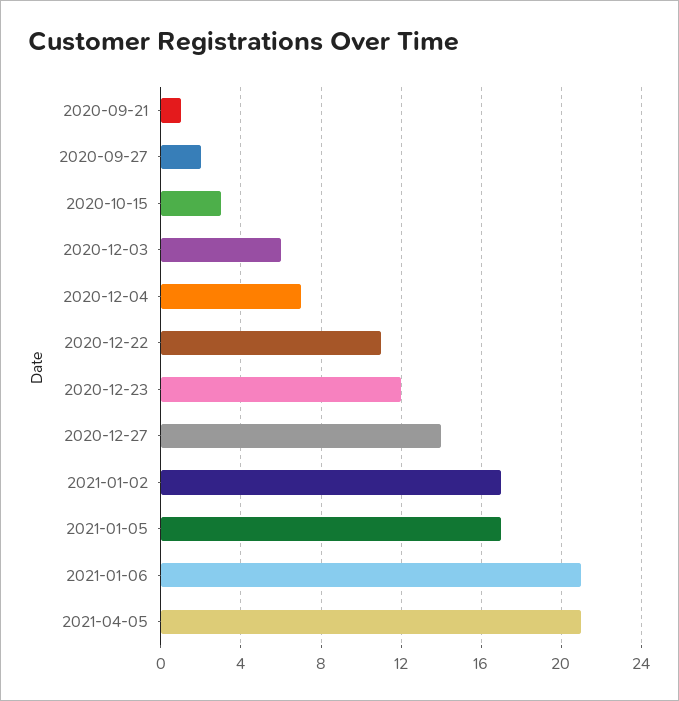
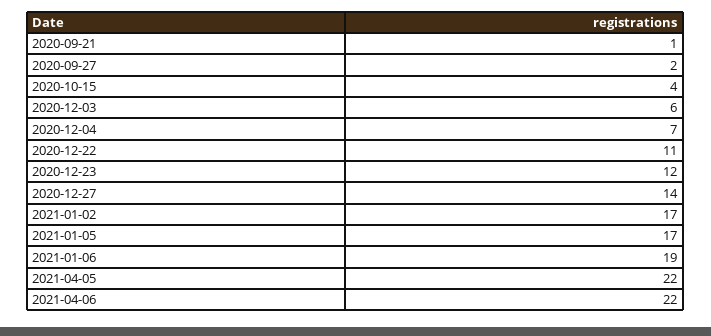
2020-10-15: 3 -> 4
2021-01-06: 21 -> 19
2021-04-05: 21 -> 22
2021-04-06: none -> 22

